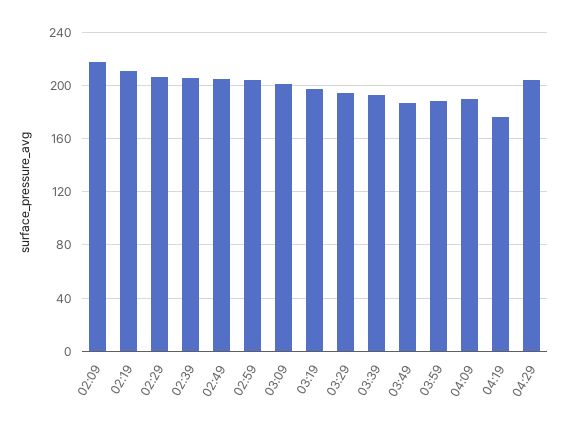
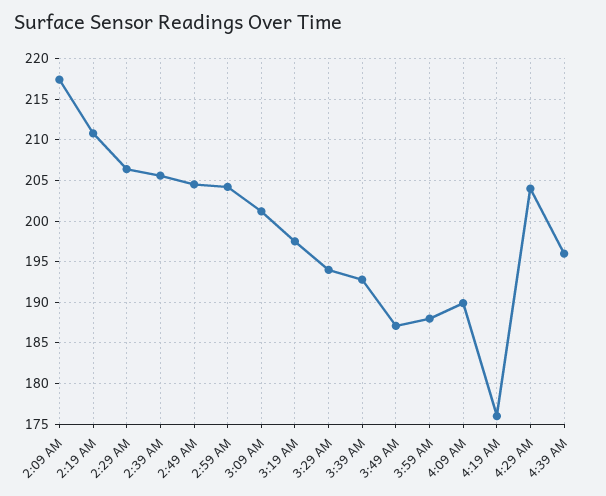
4:39 AM: none -> 196

